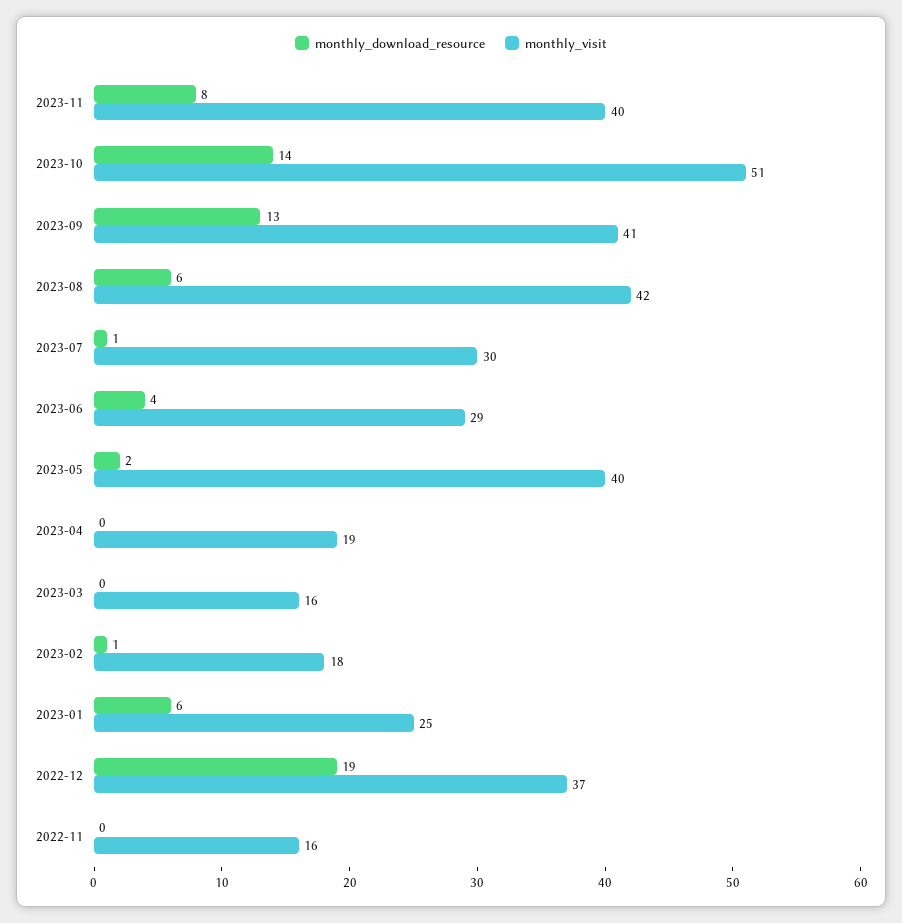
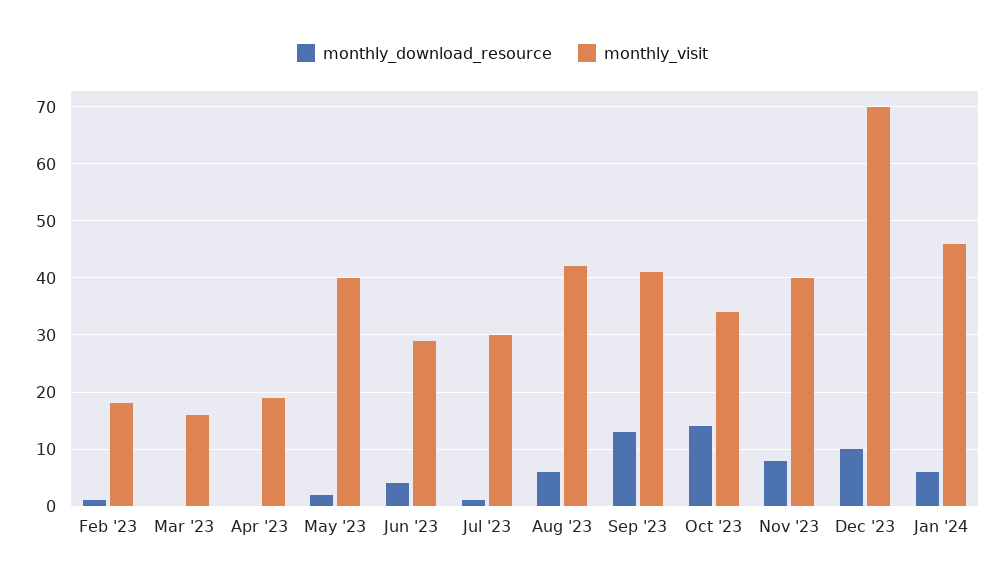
monthly_visit, 2023-10: 51 -> 35
monthly_download_resource, 2023-01: 6 -> none
monthly_visit, 2023-01: 25 -> none
monthly_download_resource, 2022-12: 19 -> none
monthly_visit, 2022-12: 37 -> none
monthly_download_resource, 2022-11: 0 -> none
monthly_visit, 2022-11: 16 -> none
monthly_download_resource, Dec '23: none -> 10
monthly_visit, Dec '23: none -> 70
monthly_download_resource, Jan '24: none -> 5
monthly_visit, Jan '24: none -> 45

